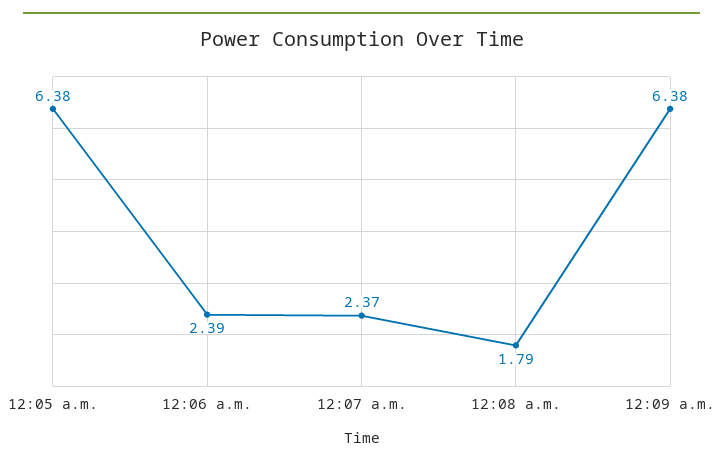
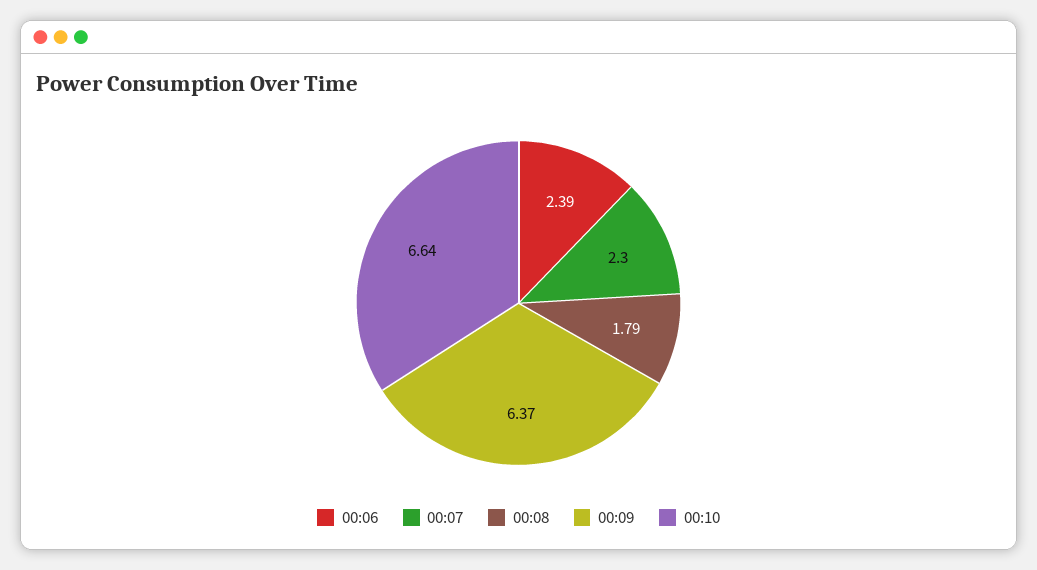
12:05 a.m.: 6.38 -> none
12:07 a.m.: 2.37 -> 2.3
12:09 a.m.: 6.38 -> 6.37
00:10: none -> 6.64

